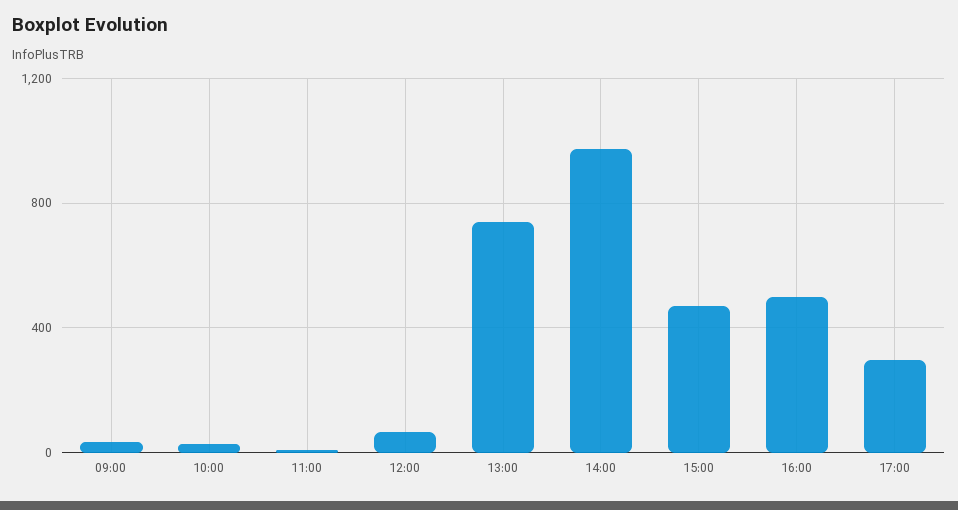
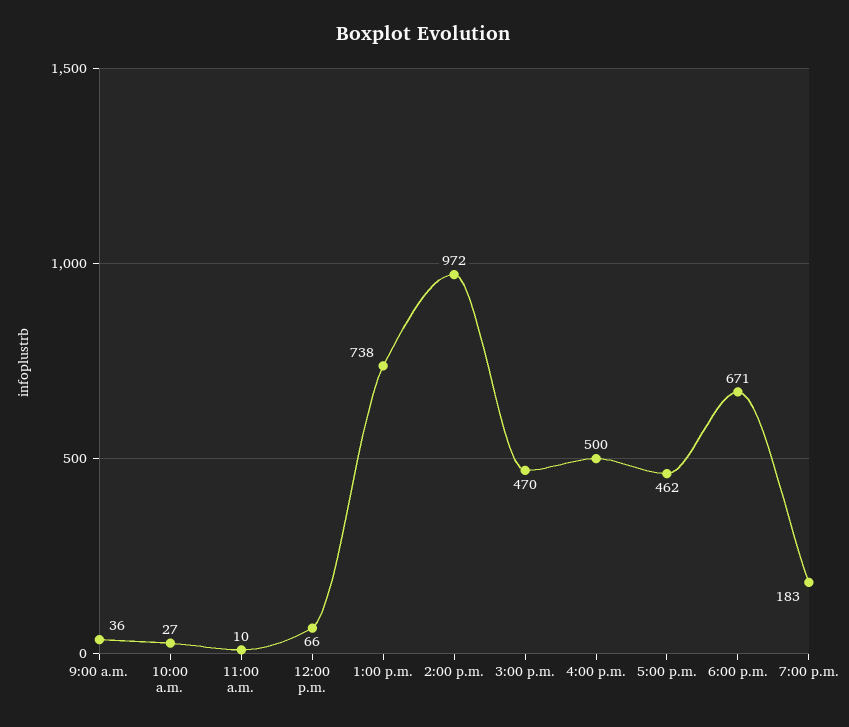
17:00: 300 -> 462
6:00 p.m.: none -> 671
7:00 p.m.: none -> 183

